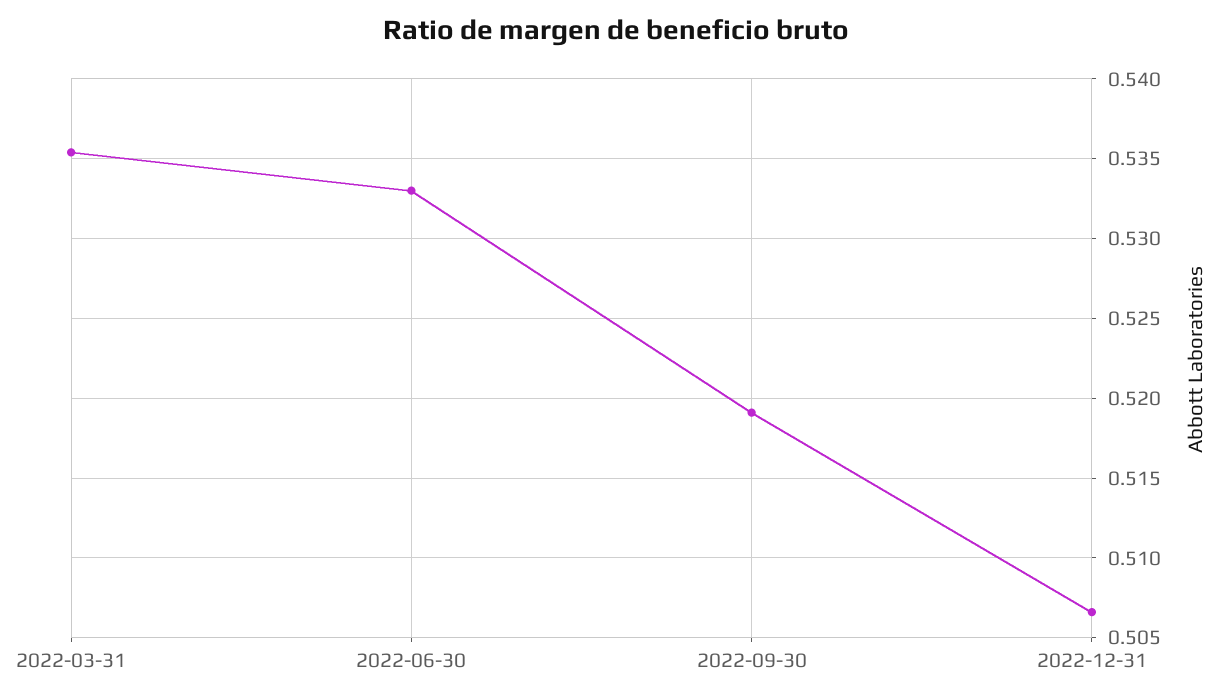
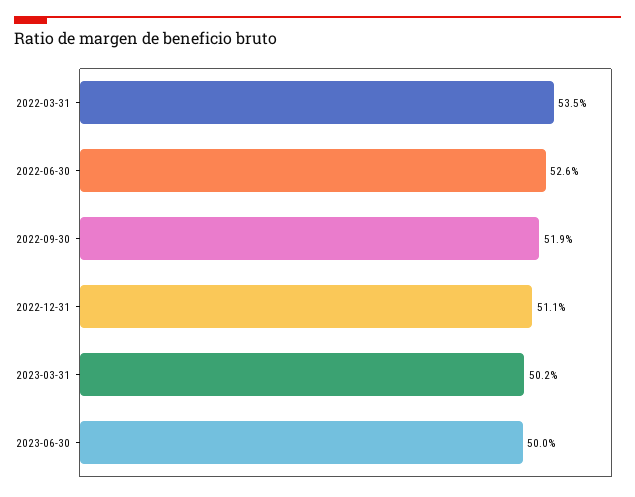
2022-06-30: 0.533 -> 0.526
2022-12-31: 0.5065 -> 0.511
2023-03-31: none -> 0.502
2023-06-30: none -> 0.5

